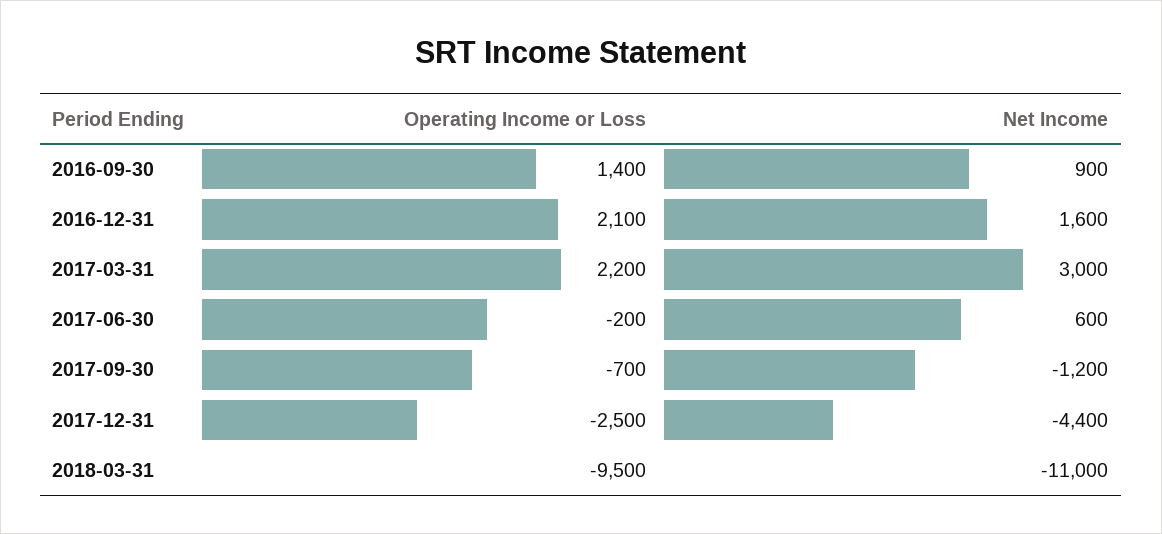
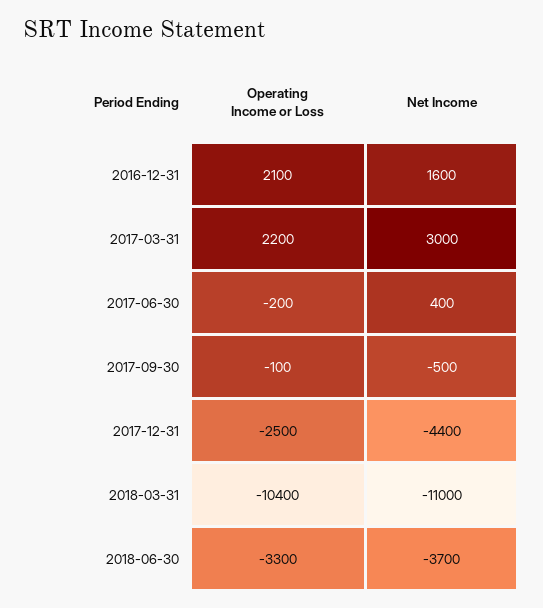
Operating Income or Loss, 2016-09-30: 1400 -> none
Net Income, 2016-09-30: 900 -> none
Net Income, 2017-06-30: 600 -> 400
Operating Income or Loss, 2017-09-30: -700 -> -100
Net Income, 2017-09-30: -1200 -> -500
Operating Income or Loss, 2018-03-31: -9500 -> -10400
Operating Income or Loss, 2018-06-30: none -> -3300
Net Income, 2018-06-30: none -> -3700

